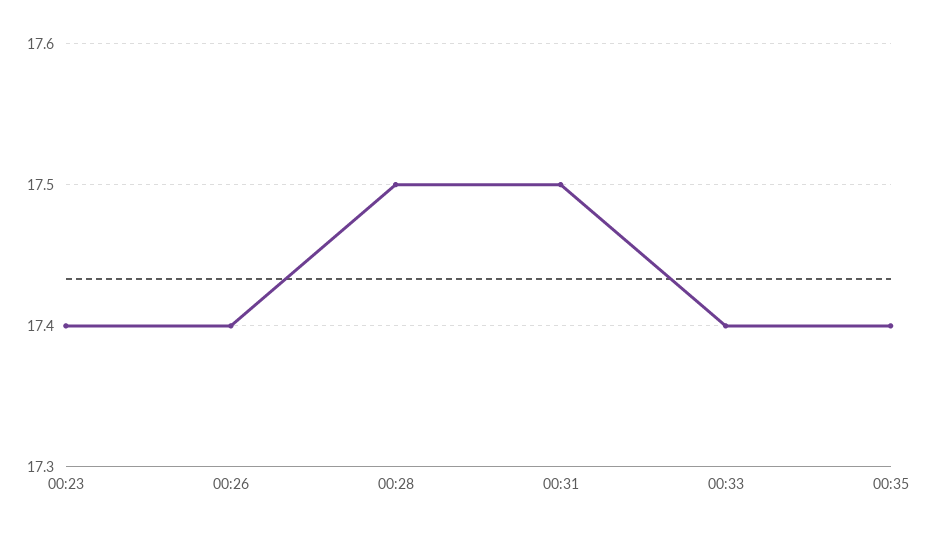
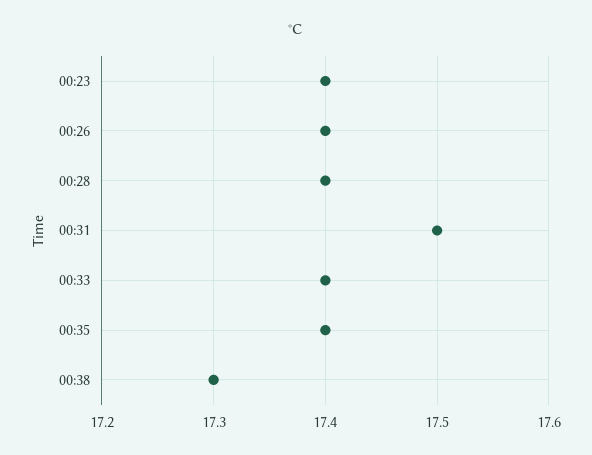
00:28: 17.5 -> 17.4
00:38: none -> 17.3

